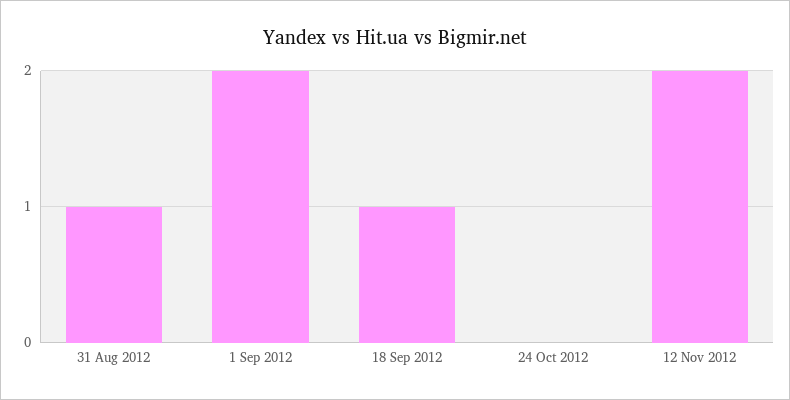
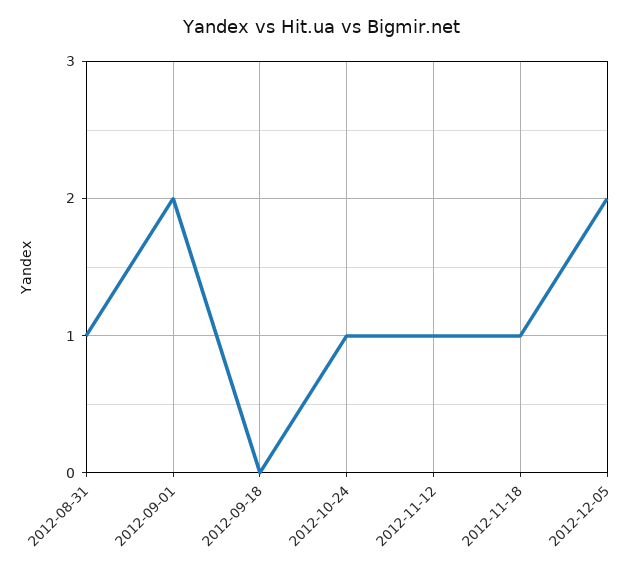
18 Sep 2012: 1 -> 0
24 Oct 2012: 0 -> 1
12 Nov 2012: 2 -> 1
2012-11-18: none -> 1
2012-12-05: none -> 2

